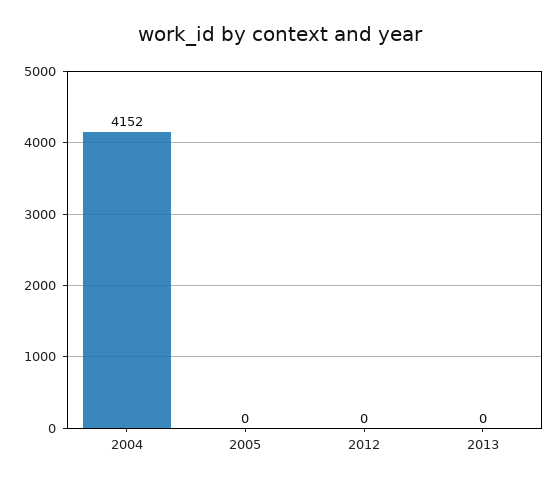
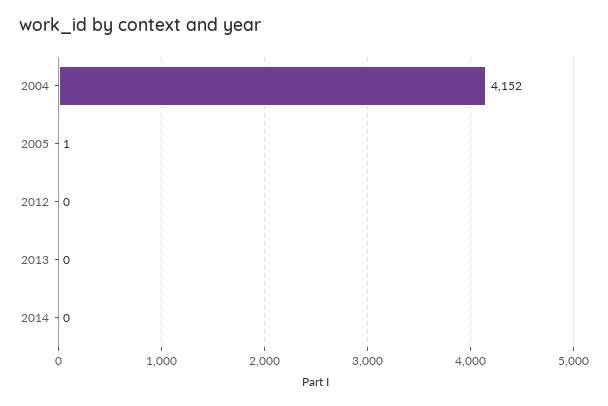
2005: 0 -> 1
2014: none -> 0

